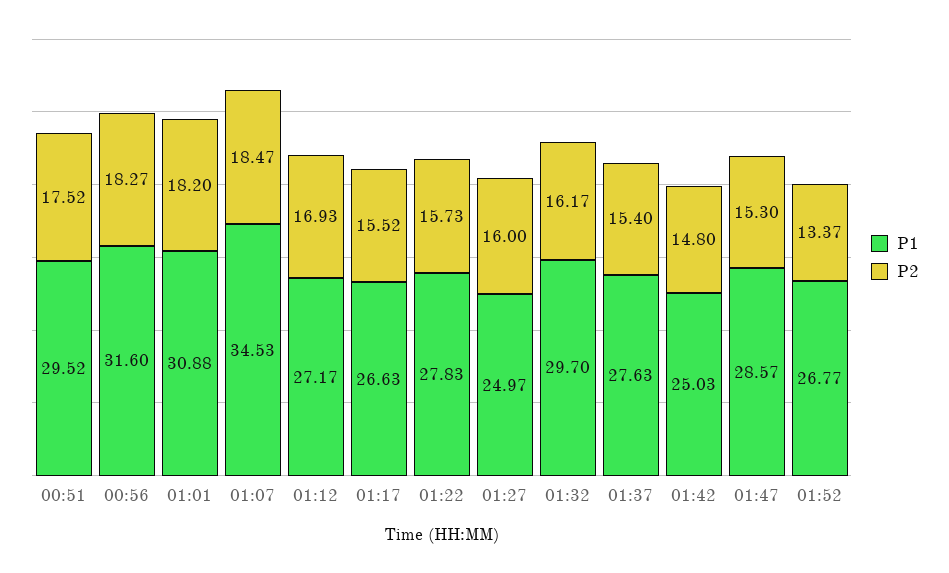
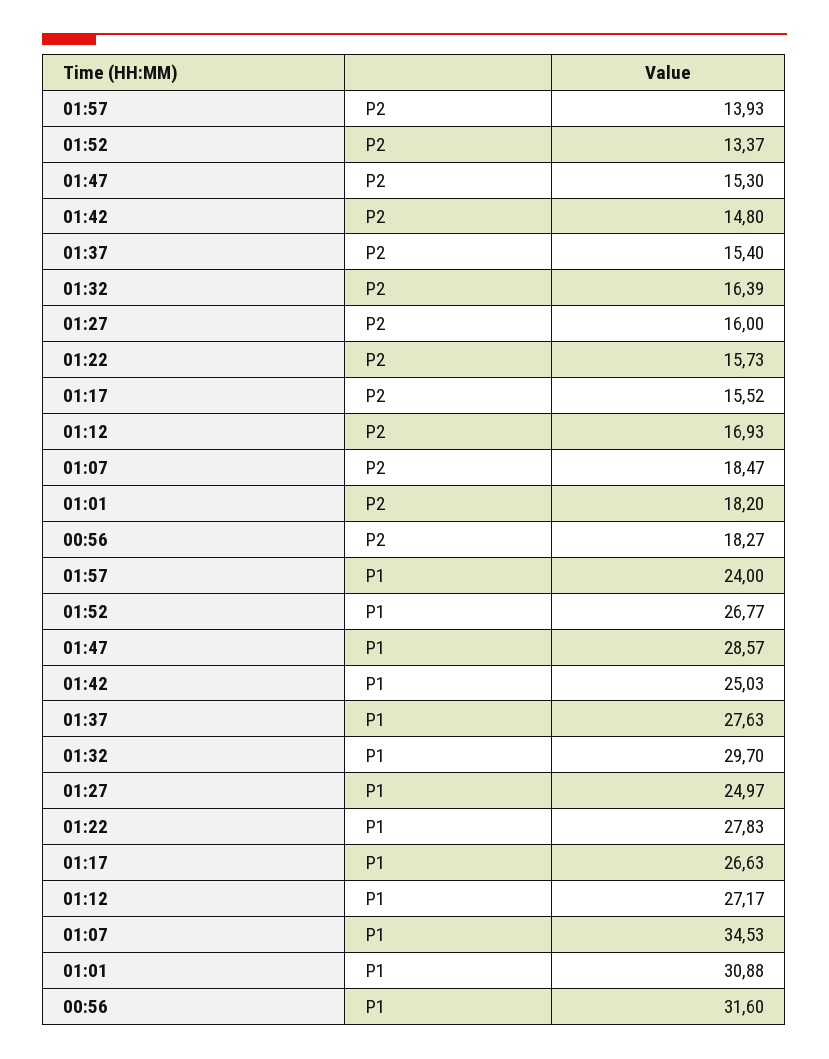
P1, 00:51: 29.52 -> none
P2, 00:51: 17.52 -> none
P2, 01:32: 16.17 -> 16.39
P2, 01:57: none -> 13.93
P1, 01:57: none -> 24

